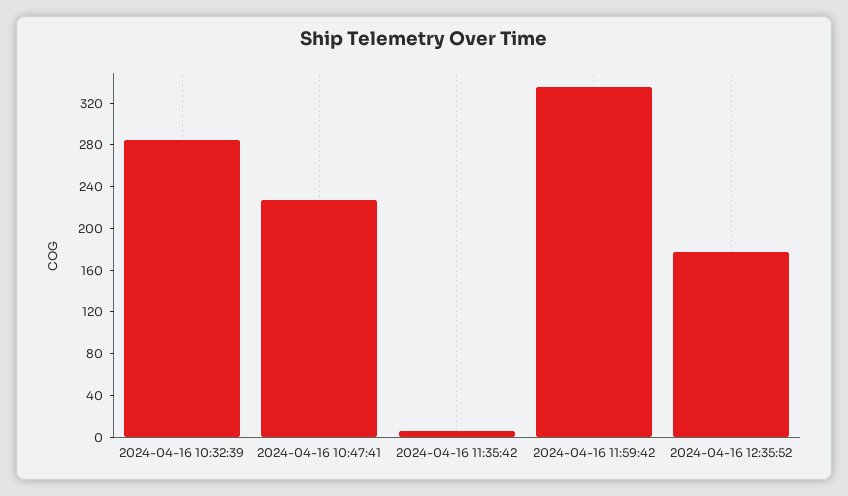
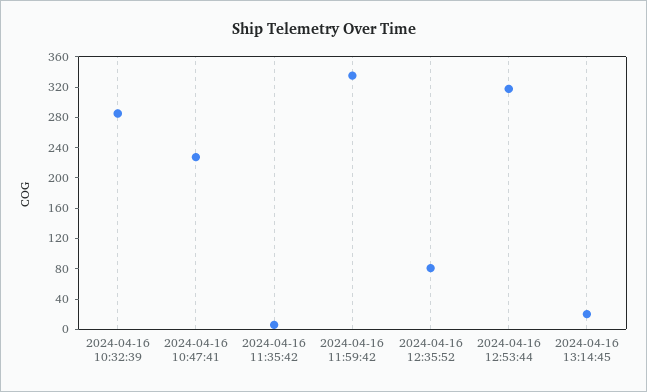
2024-04-16 12:35:52: 180 -> 80
2024-04-16 12:53:44: none -> 320
2024-04-16 13:14:45: none -> 20

